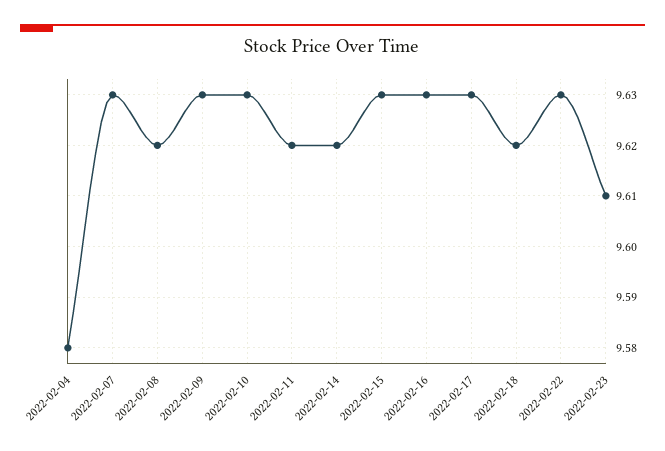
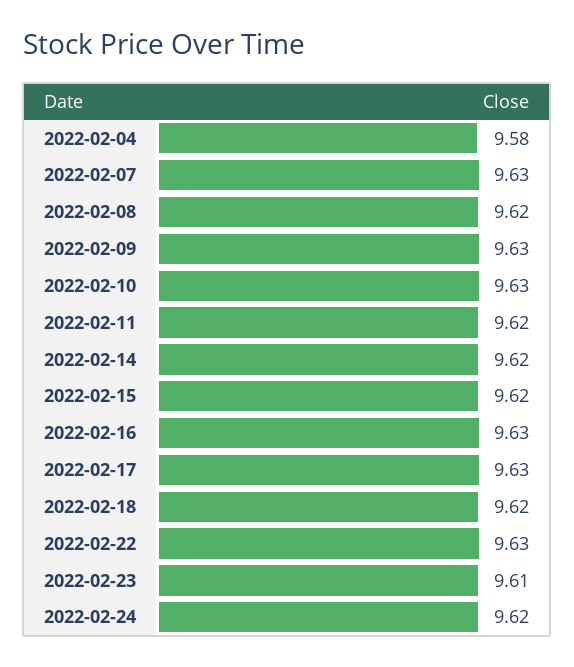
2022-02-15: 9.63 -> 9.62
2022-02-24: none -> 9.62

